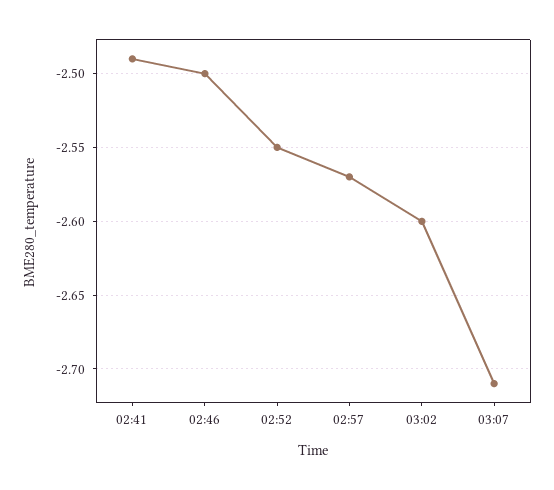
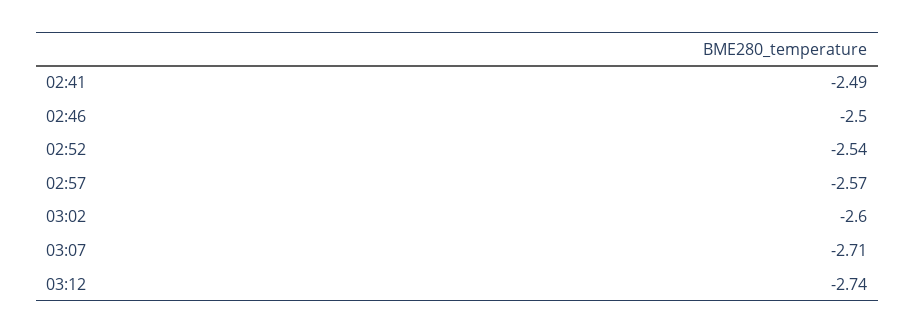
02:52: -2.55 -> -2.54
03:12: none -> -2.74

